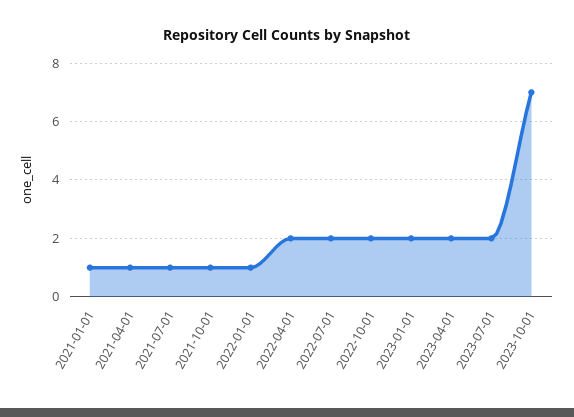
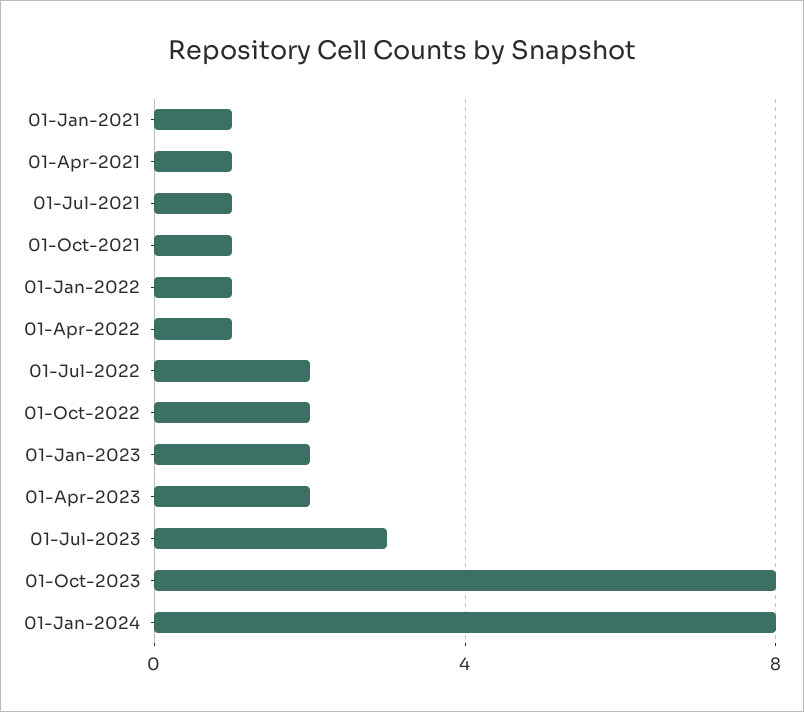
2022-04-01: 2 -> 1
2023-07-01: 2 -> 3
2023-10-01: 7 -> 8
01-Jan-2024: none -> 8

